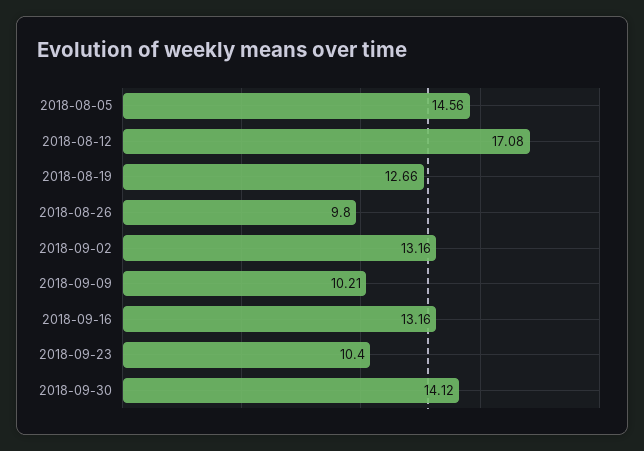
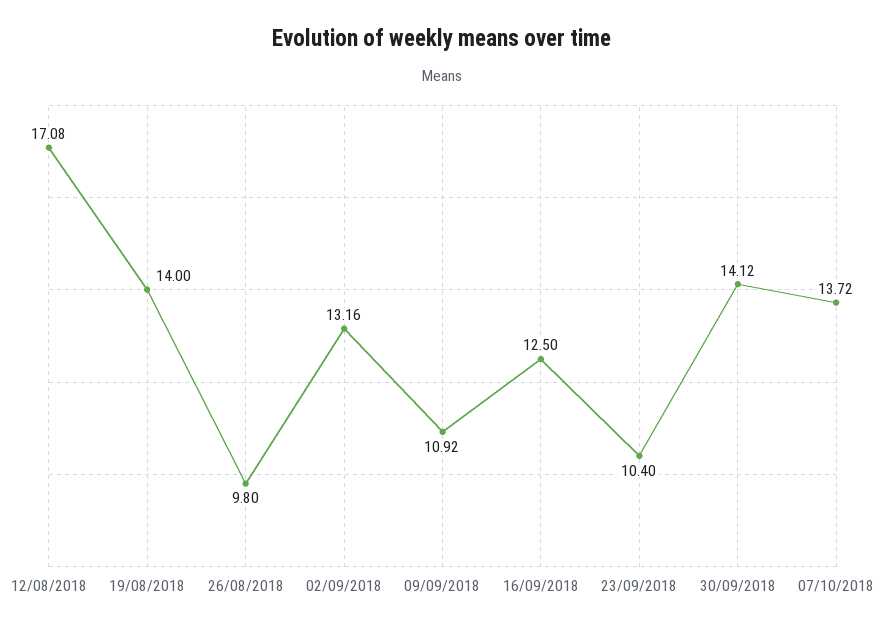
2018-08-05: 14.56 -> none
2018-08-19: 12.66 -> 14
2018-09-09: 10.21 -> 10.92
2018-09-16: 13.16 -> 12.5
07/10/2018: none -> 13.72

